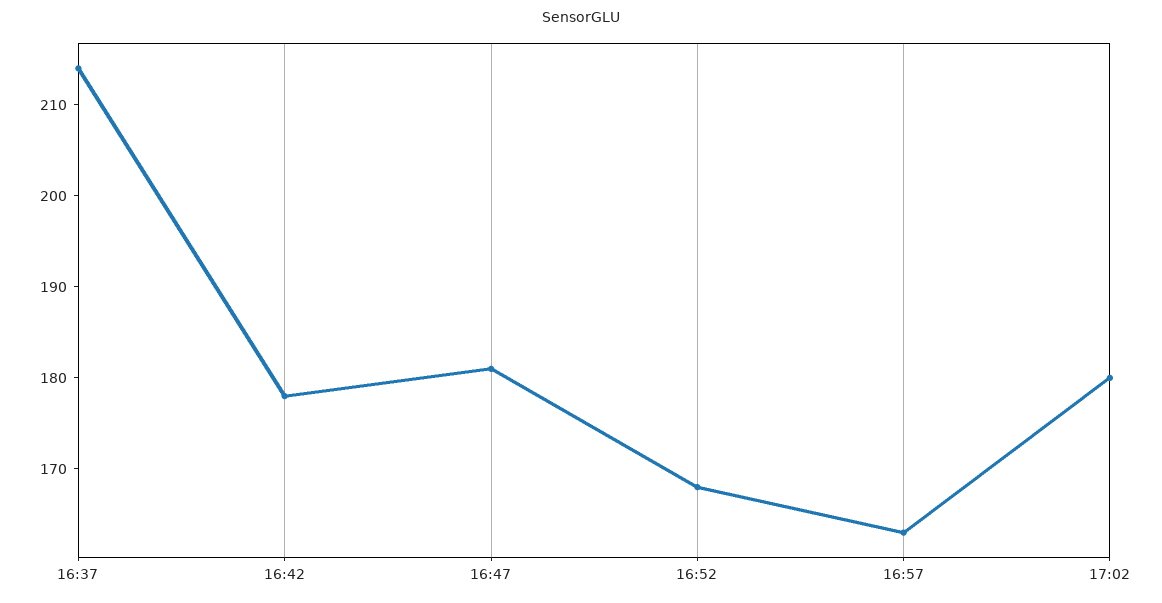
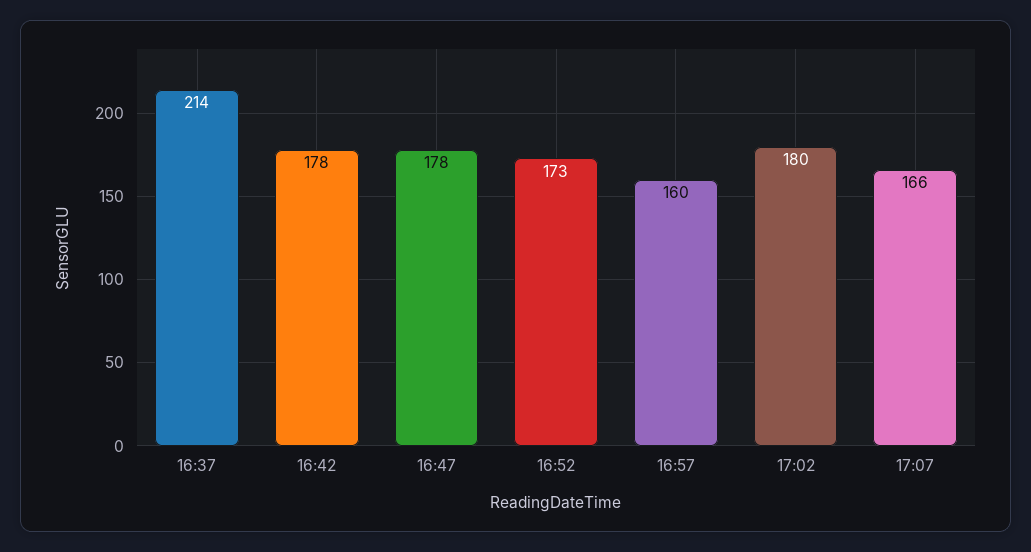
16:47: 181 -> 178
16:52: 168 -> 173
16:57: 163 -> 160
17:07: none -> 166

